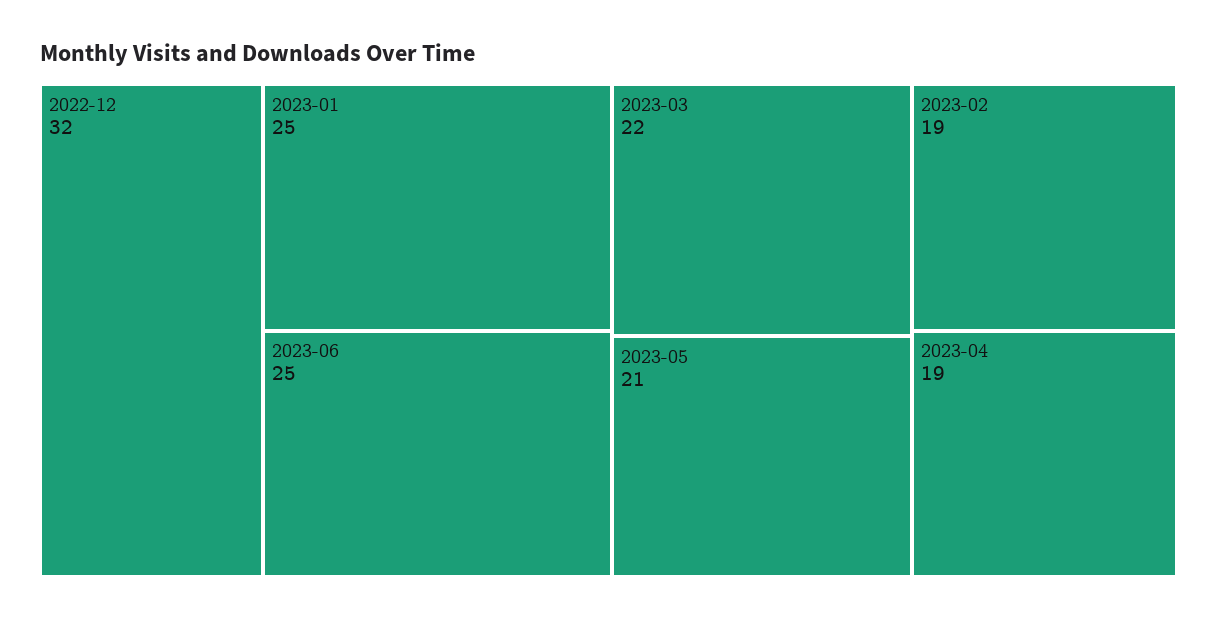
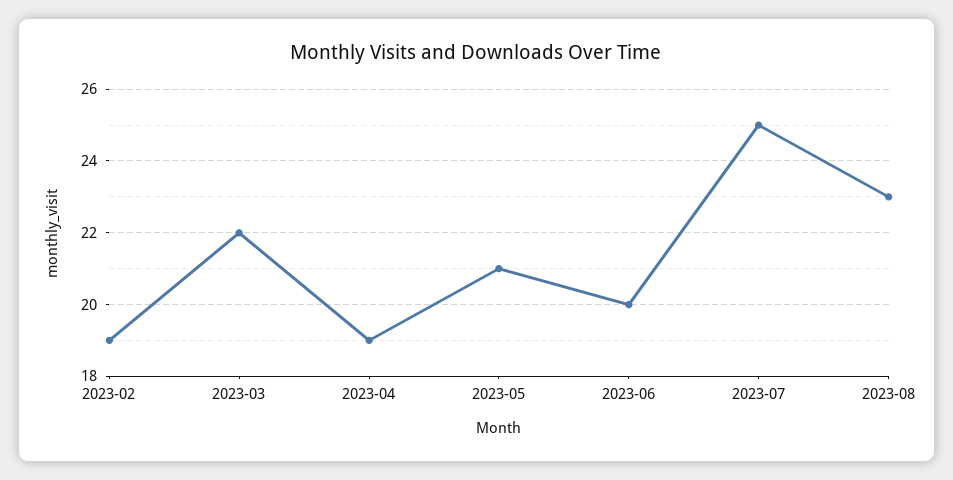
2022-12: 32 -> none
2023-01: 25 -> none
2023-06: 25 -> 20
2023-07: none -> 25
2023-08: none -> 23

